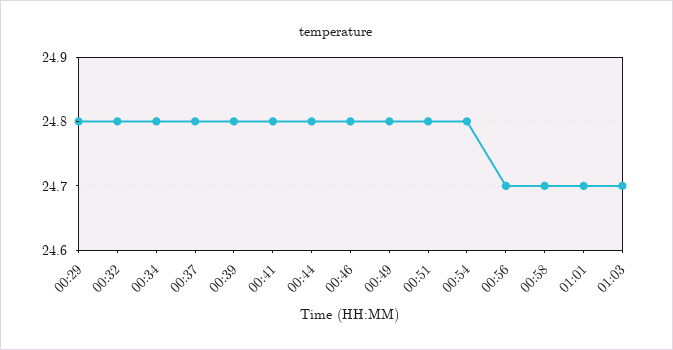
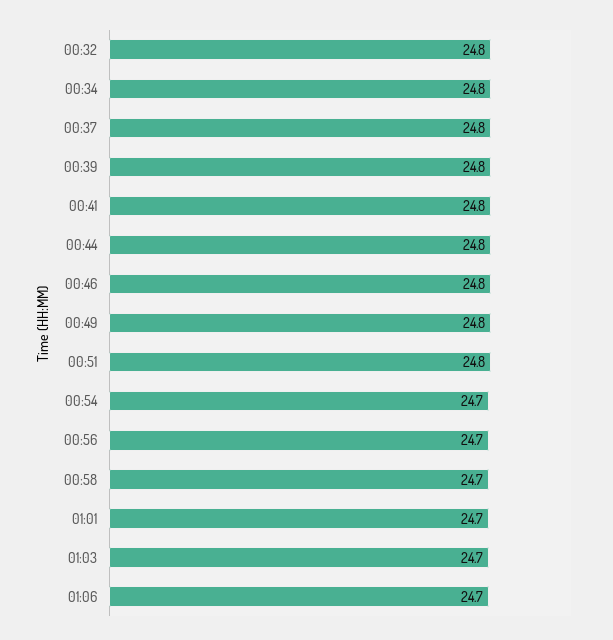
00:29: 24.8 -> none
00:54: 24.8 -> 24.7
01:06: none -> 24.7

